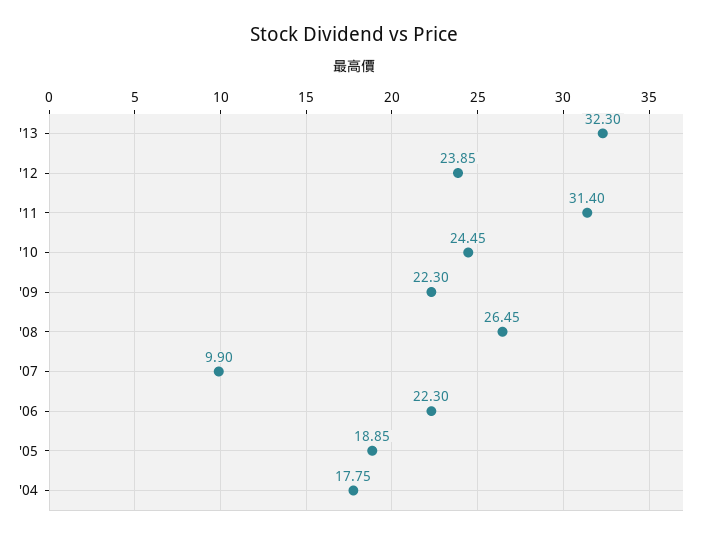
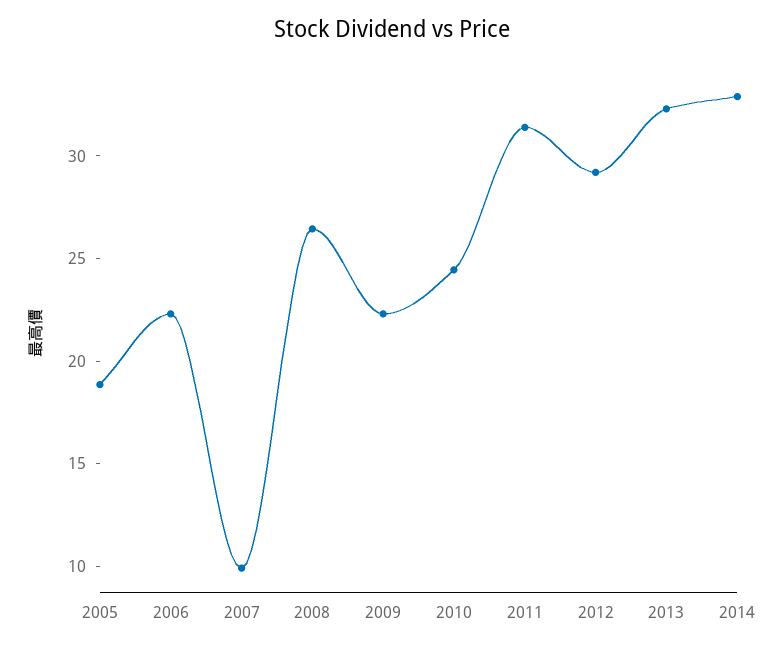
'12: 23.85 -> 29
'04: 17.75 -> none
2014: none -> 33

